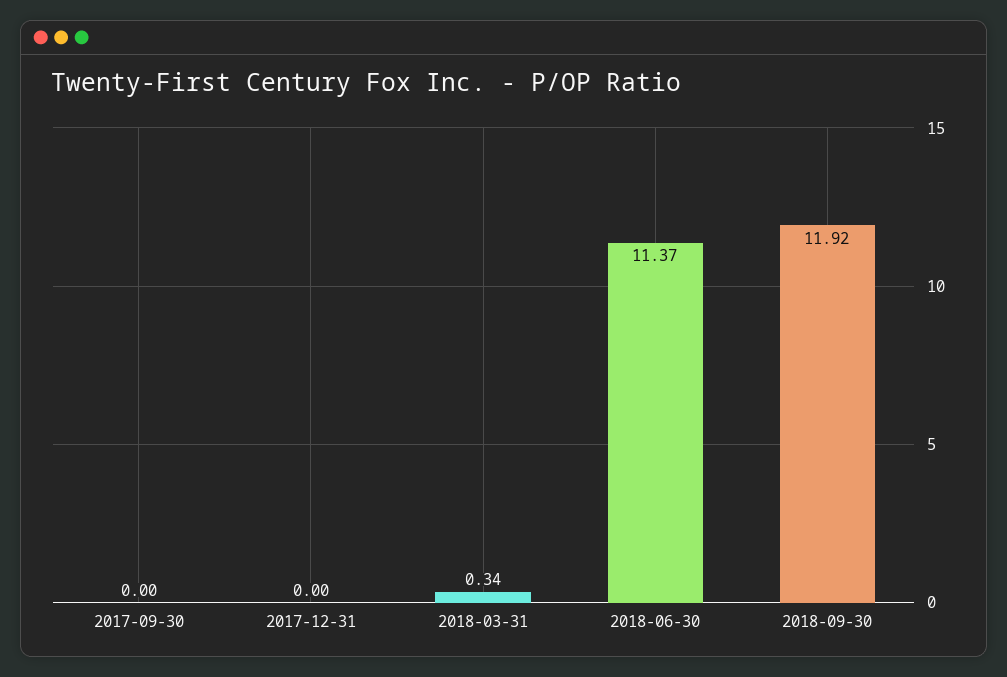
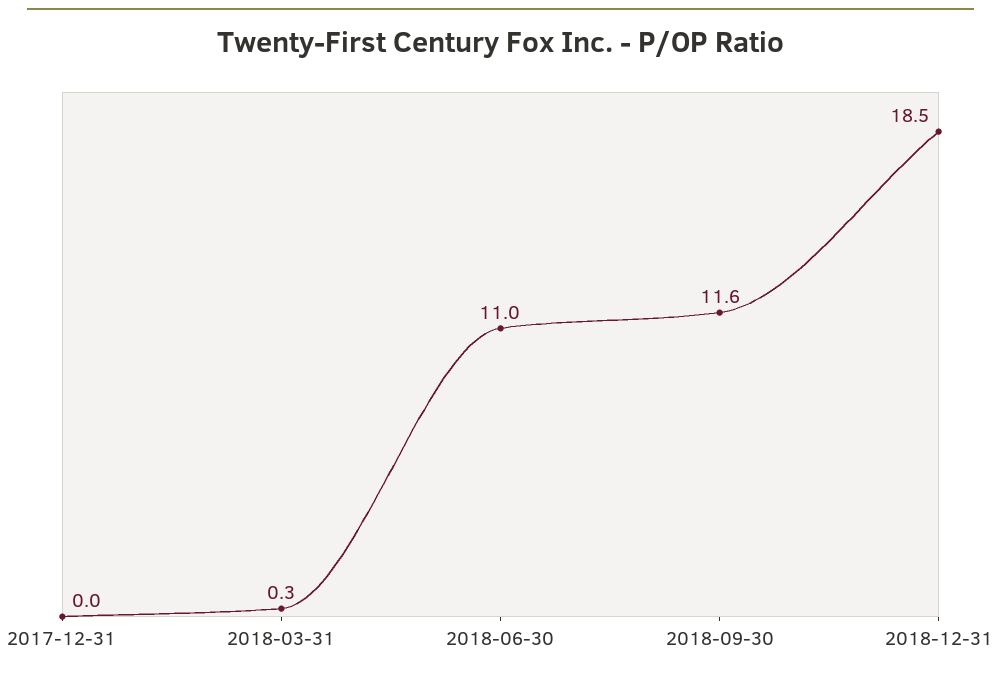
2017-09-30: 0 -> none
2018-06-30: 11.37 -> 11
2018-09-30: 11.92 -> 11.6
2018-12-31: none -> 18.5

